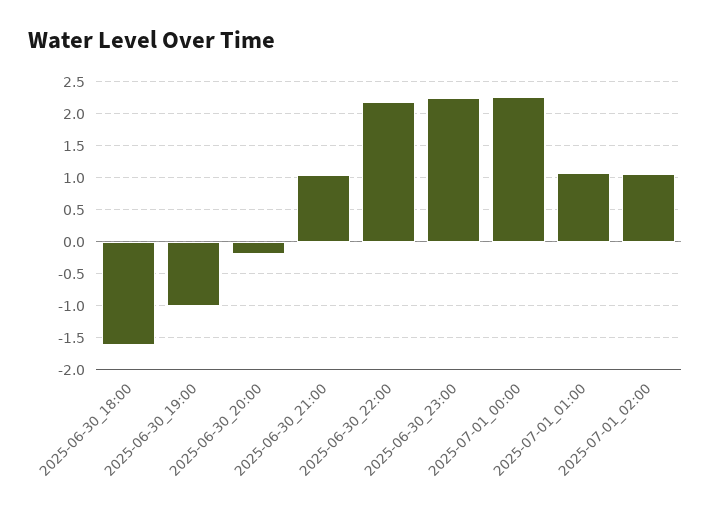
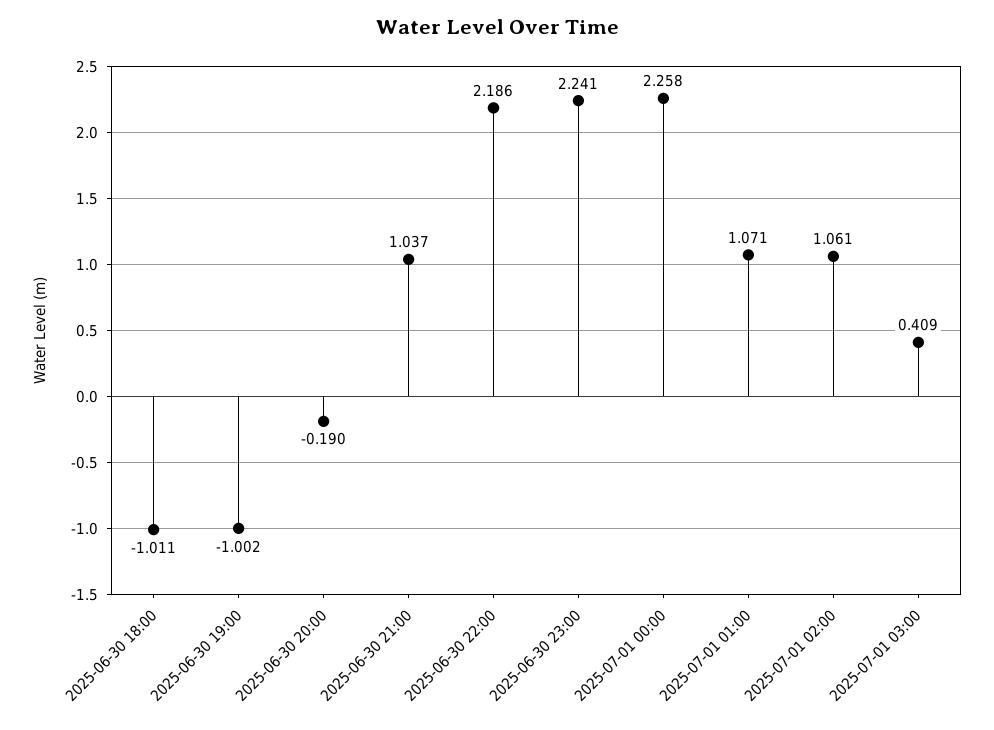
2025-06-30_18:00: -1.6 -> -1.011
2025-07-01 03:00: none -> 0.409

